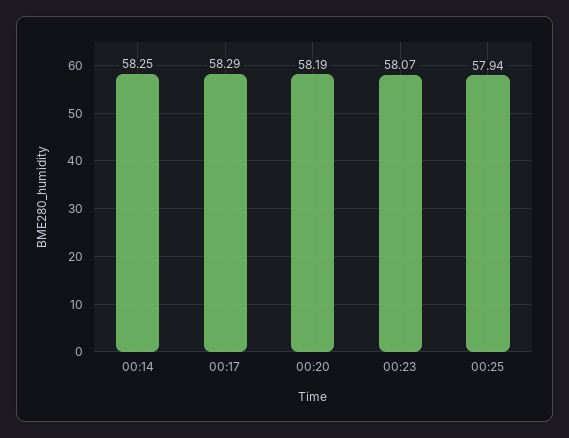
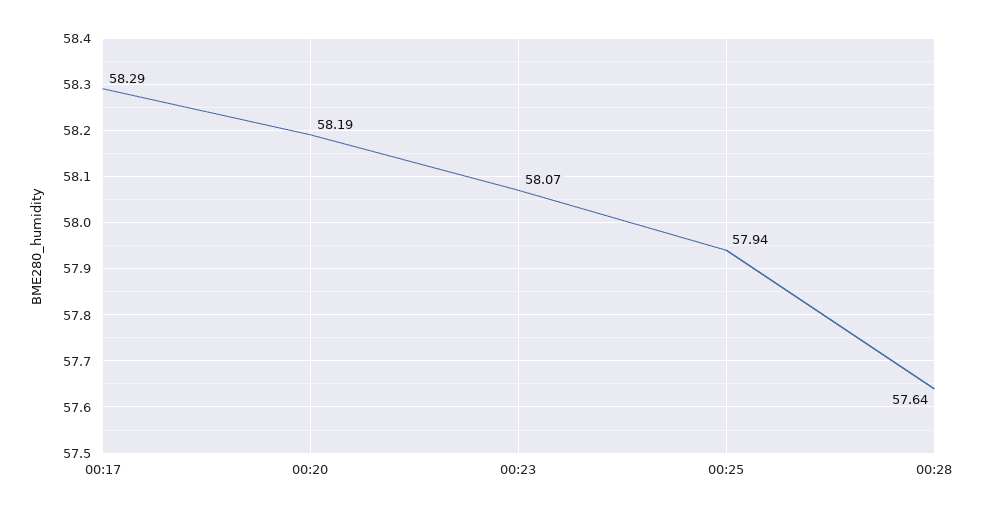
00:14: 58.25 -> none
00:28: none -> 57.64

